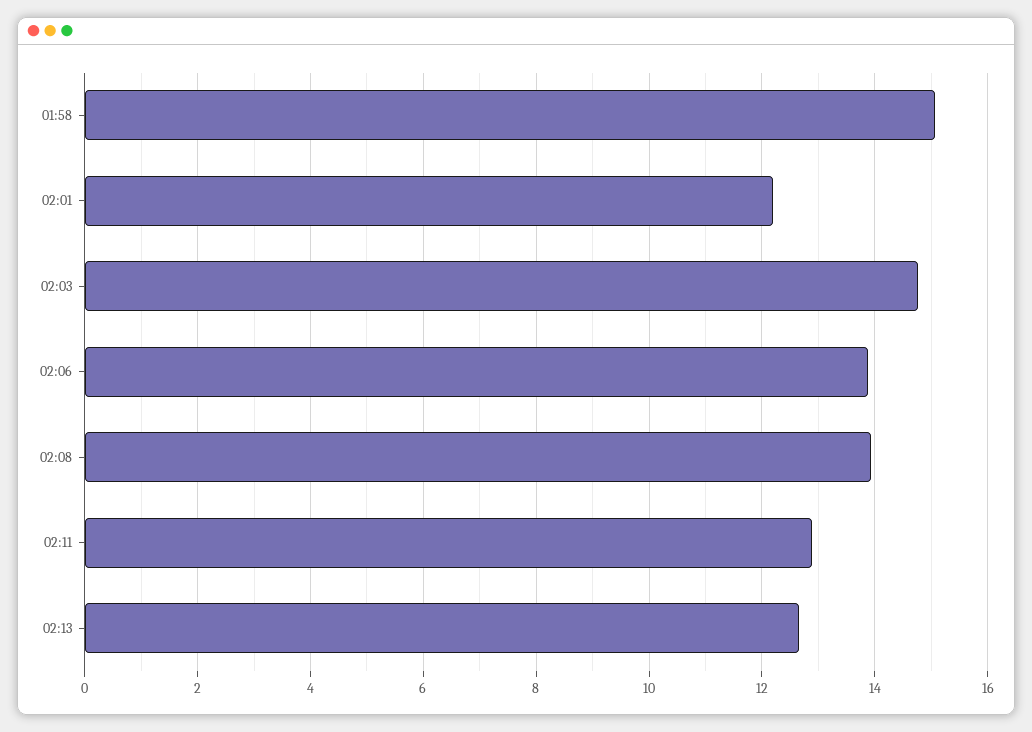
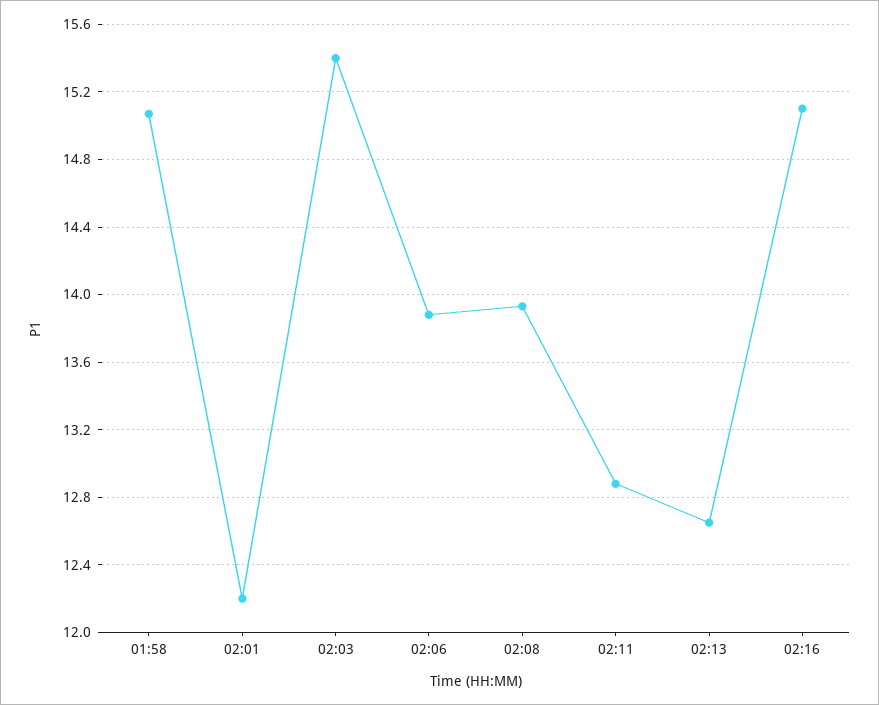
02:03: 14.8 -> 15.4
02:16: none -> 15.1

